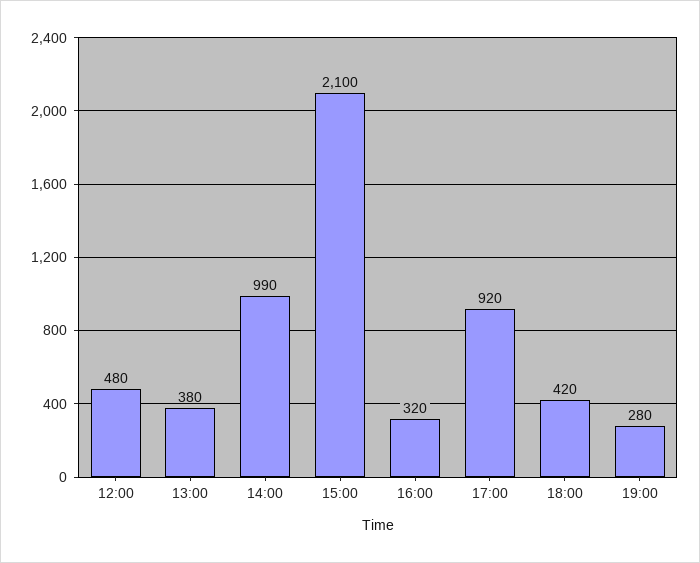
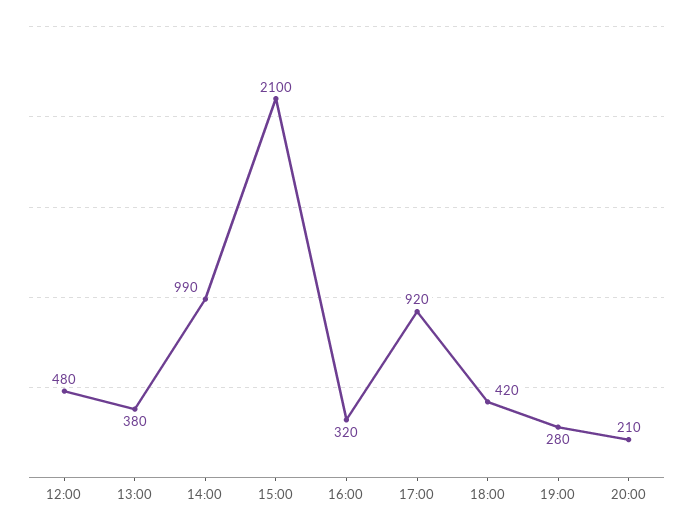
20:00: none -> 210

